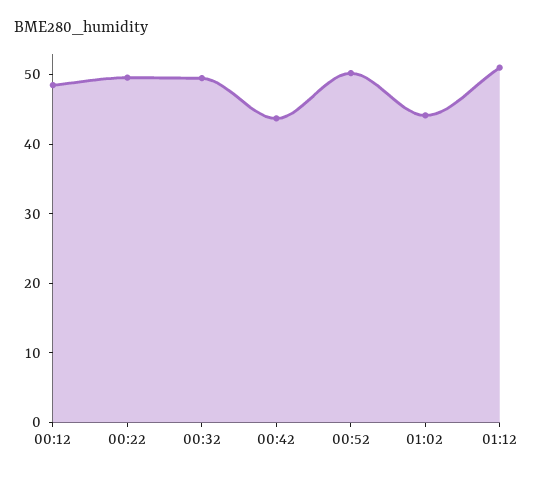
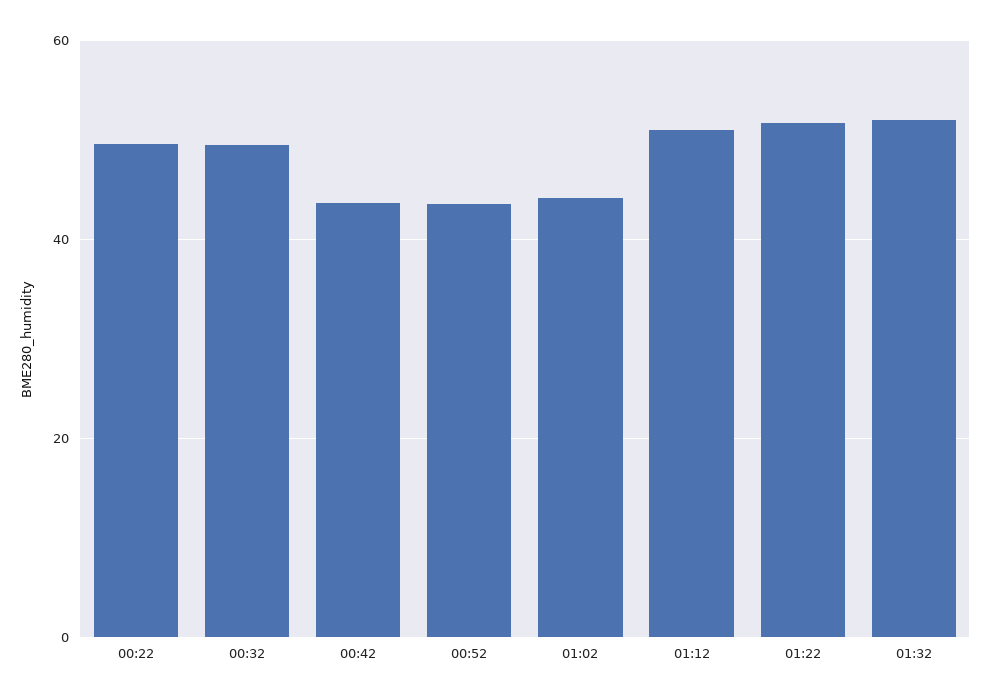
00:12: 48 -> none
00:52: 50 -> 44
01:22: none -> 52
01:32: none -> 52

